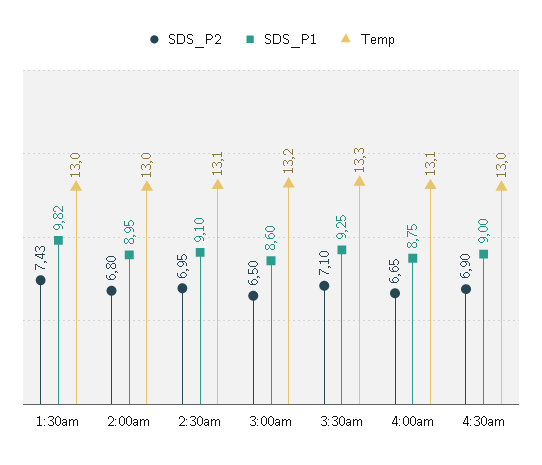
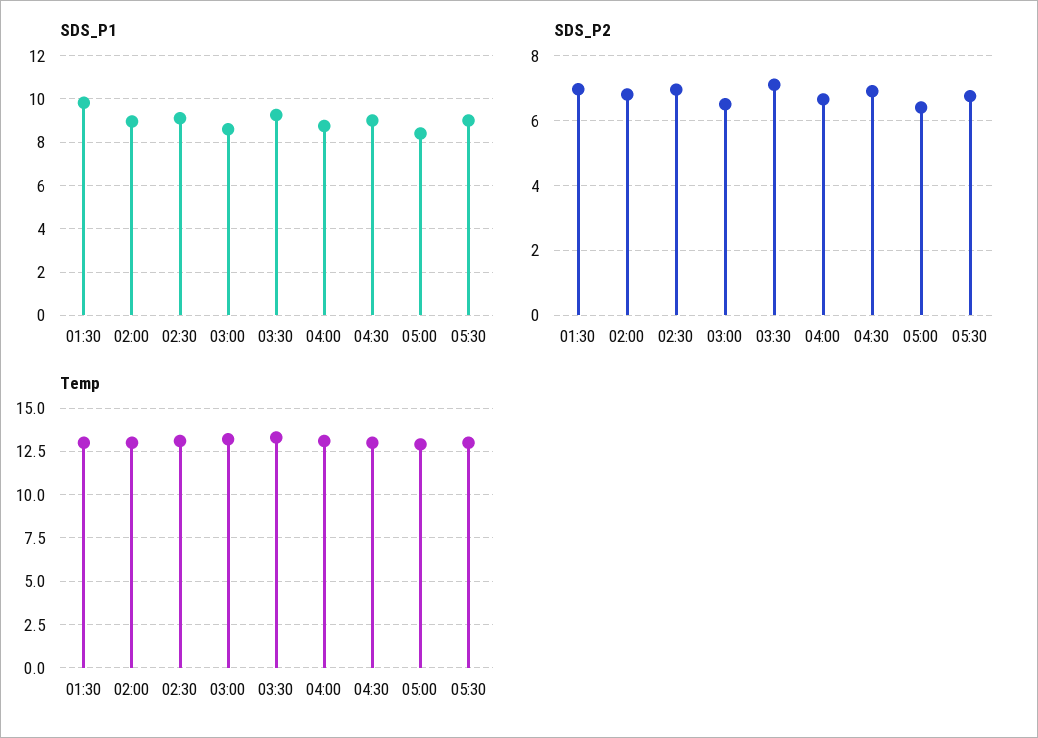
SDS_P2, 1:30am: 7.43 -> 7
SDS_P1, 05:00: none -> 8.5
SDS_P1, 05:30: none -> 9
SDS_P2, 05:00: none -> 6.4
SDS_P2, 05:30: none -> 6.8
Temp, 05:00: none -> 13
Temp, 05:30: none -> 13

